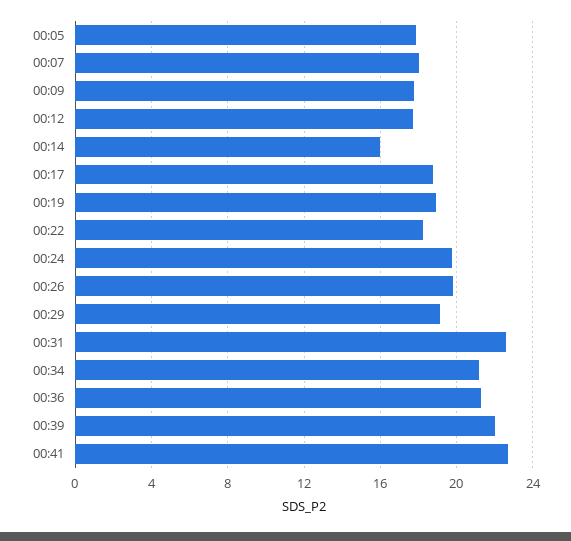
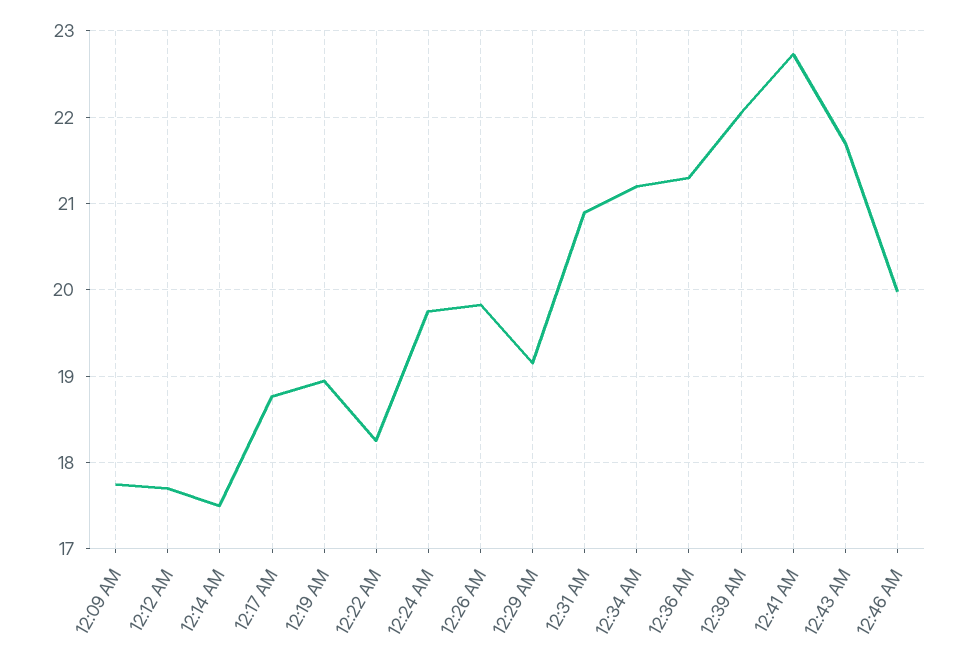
00:05: 18 -> none
00:07: 18 -> none
00:14: 16 -> 17.5
00:31: 22.5 -> 20.9
12:43 AM: none -> 21.7
12:46 AM: none -> 20

